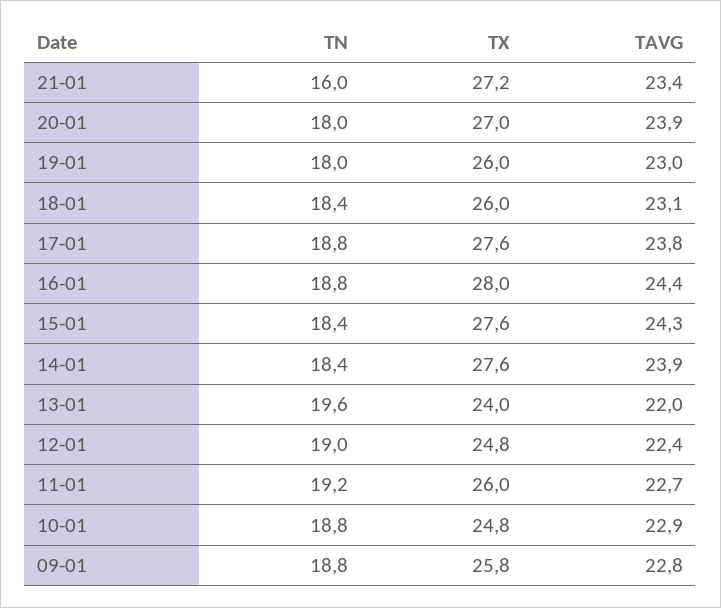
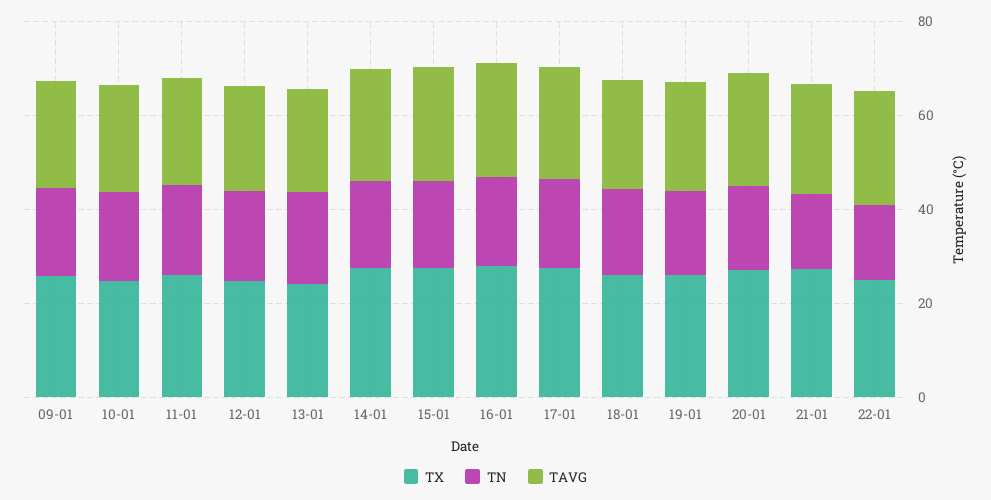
TX, 22-01: none -> 25
TN, 22-01: none -> 15
TAVG, 22-01: none -> 25

